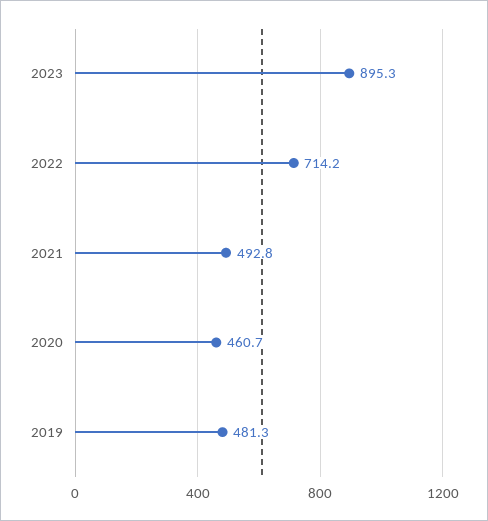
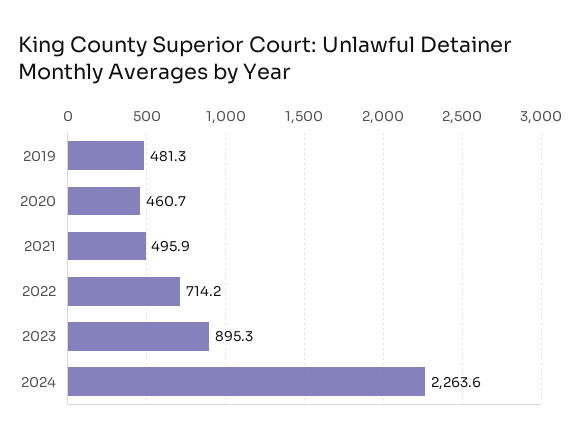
2021: 492.8 -> 495.9
2024: none -> 2263.6

